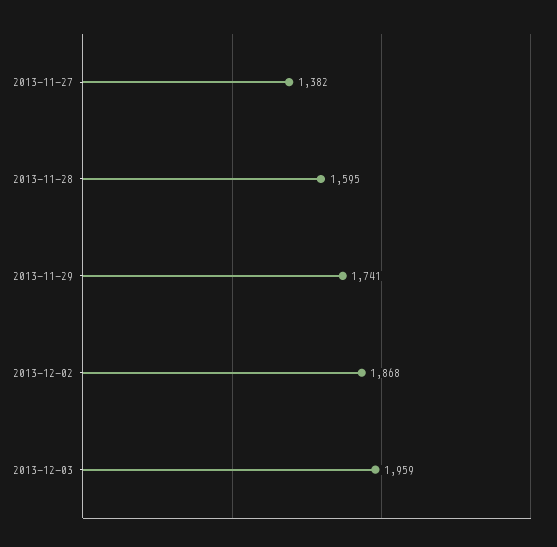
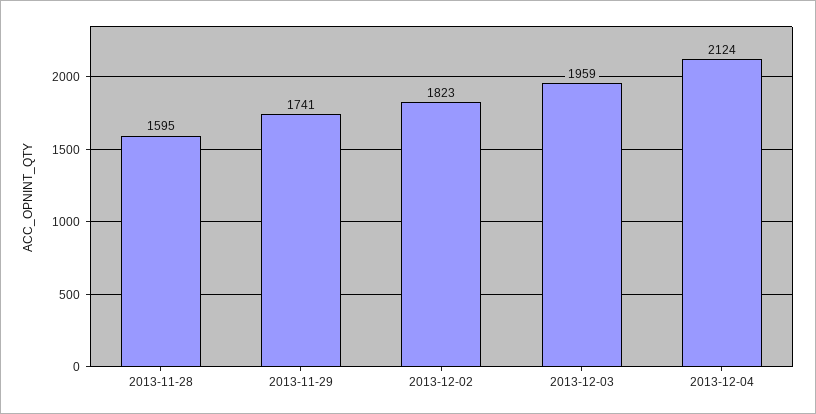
2013-11-27: 1382 -> none
2013-12-02: 1868 -> 1823
2013-12-04: none -> 2124

